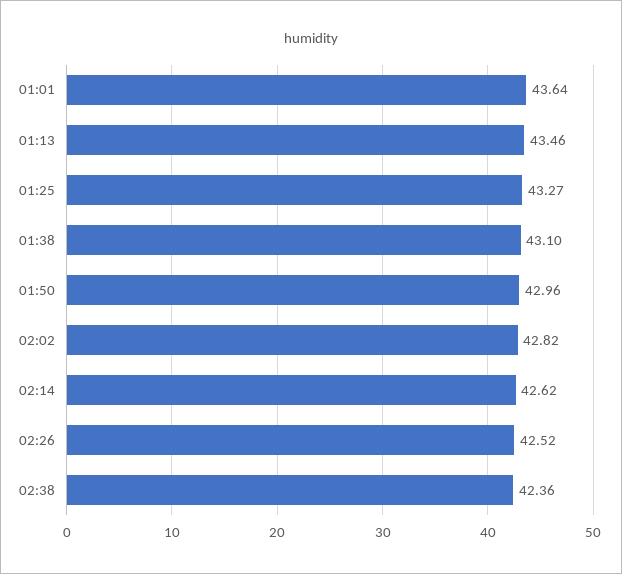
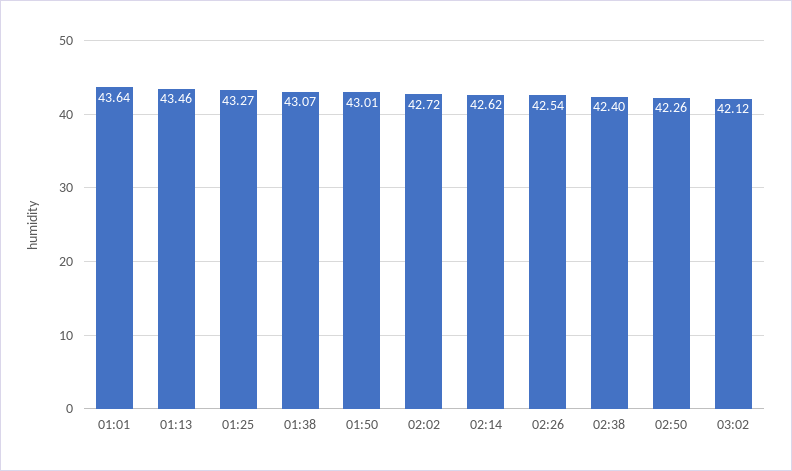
01:38: 43.1 -> 43.07
01:50: 42.96 -> 43.01
02:02: 42.82 -> 42.72
02:26: 42.52 -> 42.54
02:38: 42.36 -> 42.4
02:50: none -> 42.26
03:02: none -> 42.12

